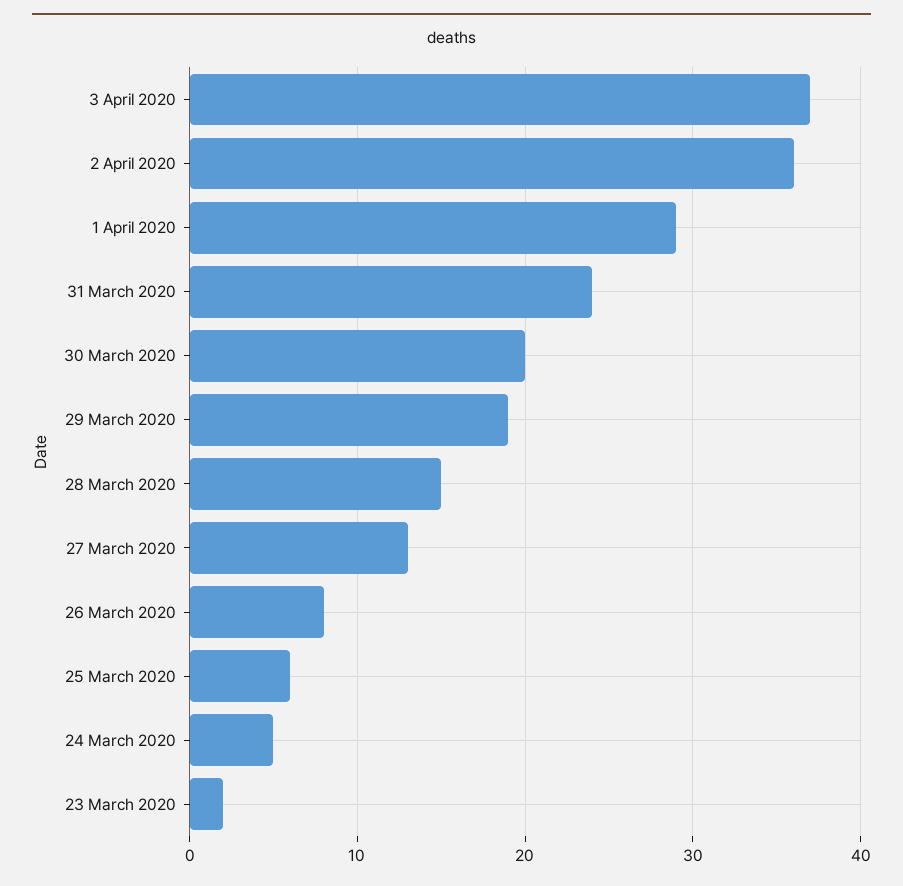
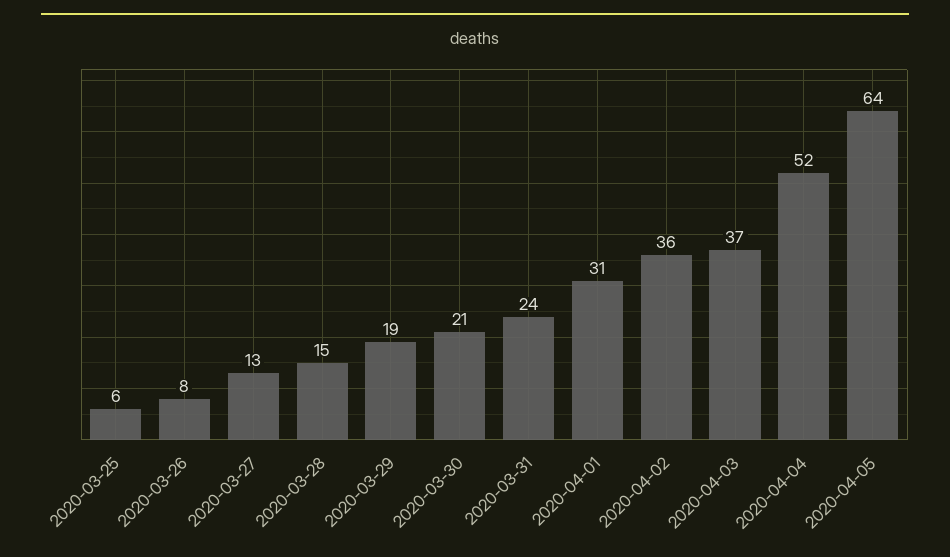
1 April 2020: 29 -> 31
30 March 2020: 20 -> 21
24 March 2020: 5 -> none
23 March 2020: 2 -> none
2020-04-04: none -> 52
2020-04-05: none -> 64

